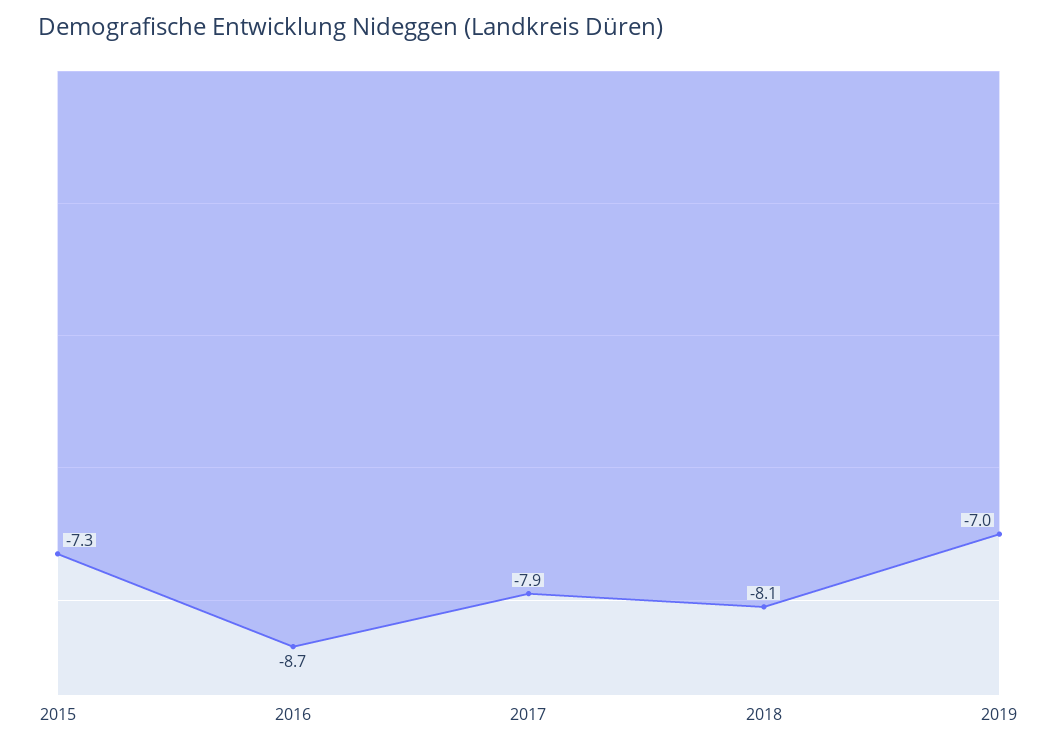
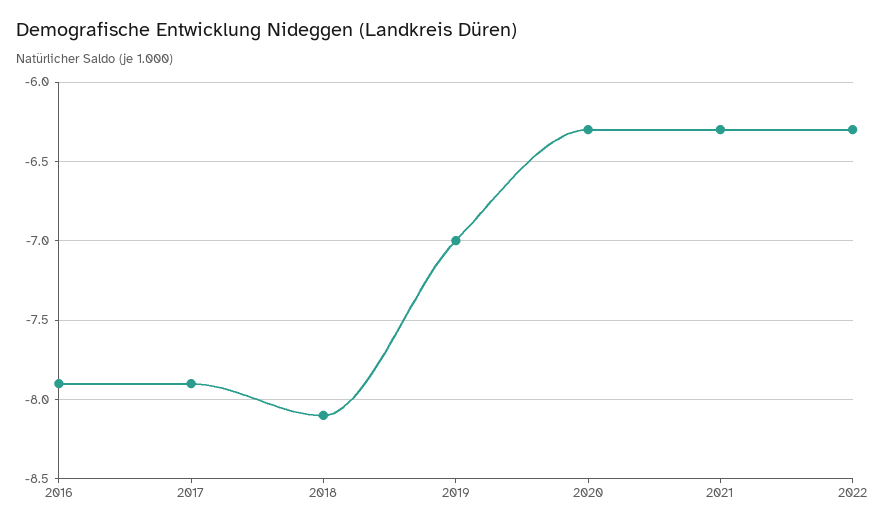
2015: -7.3 -> none
2016: -8.7 -> -7.9
2020: none -> -6.3
2021: none -> -6.3
2022: none -> -6.3

